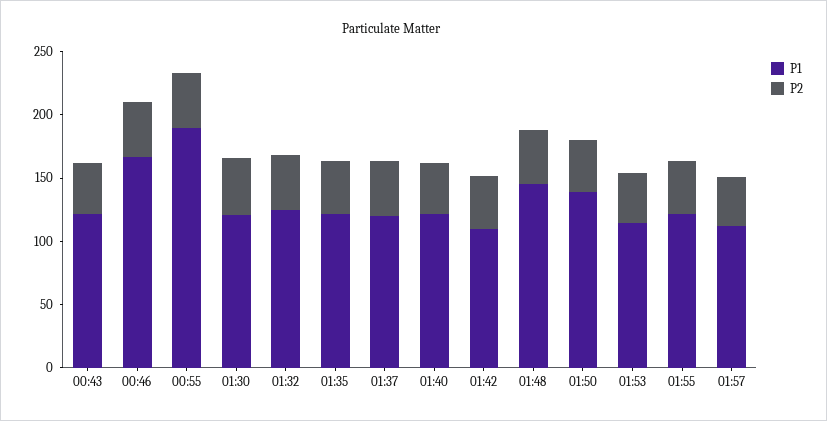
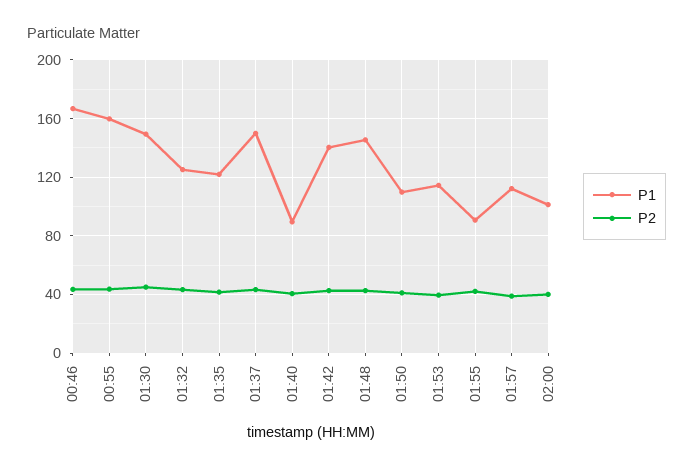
P1, 00:43: 120 -> none
P2, 00:43: 40 -> none
P1, 00:55: 190 -> 160
P1, 01:30: 120 -> 150
P1, 01:37: 120 -> 150
P1, 01:40: 120 -> 90
P1, 01:42: 110 -> 140
P1, 01:50: 140 -> 110
P1, 01:55: 120 -> 90
P1, 02:00: none -> 100
P2, 02:00: none -> 40

